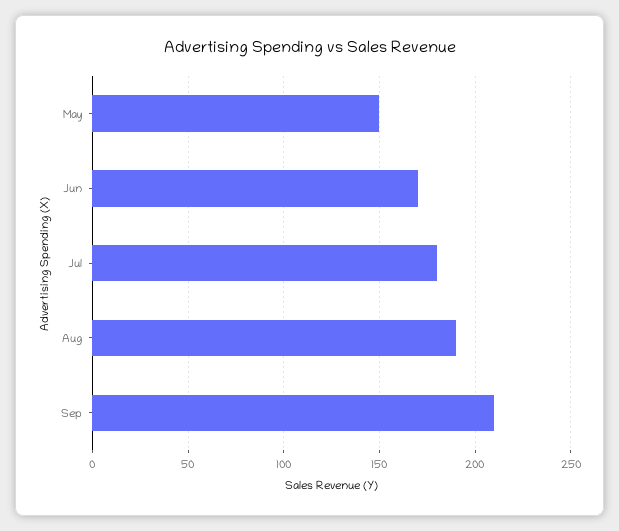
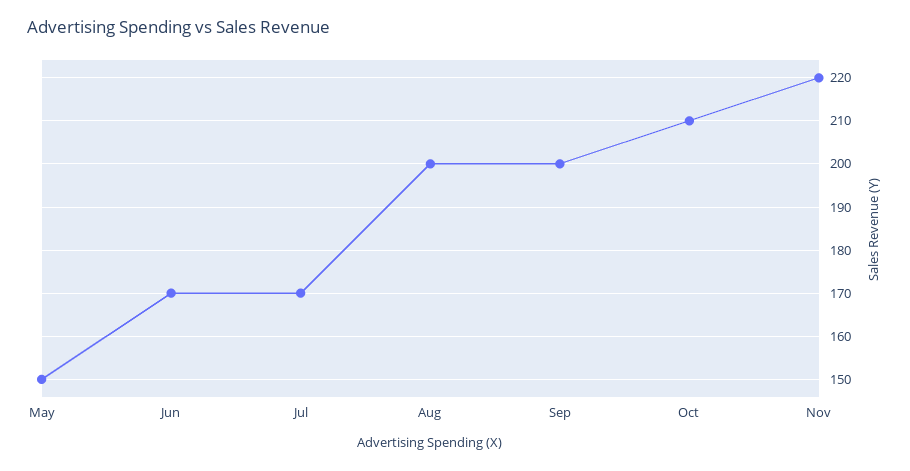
Jul: 180 -> 170
Aug: 190 -> 200
Sep: 210 -> 200
Oct: none -> 210
Nov: none -> 220

